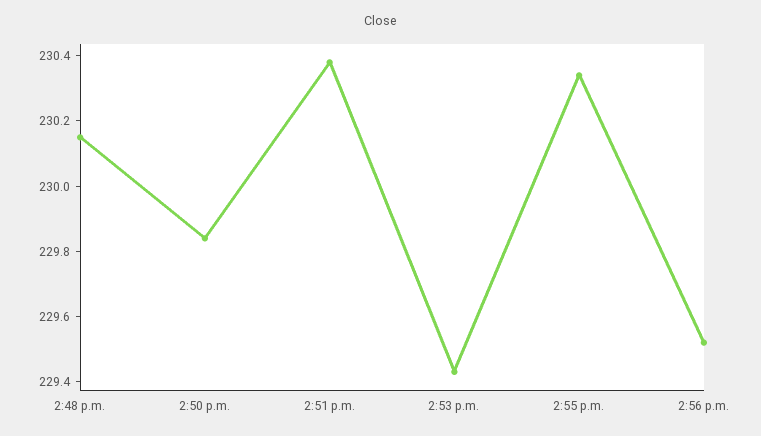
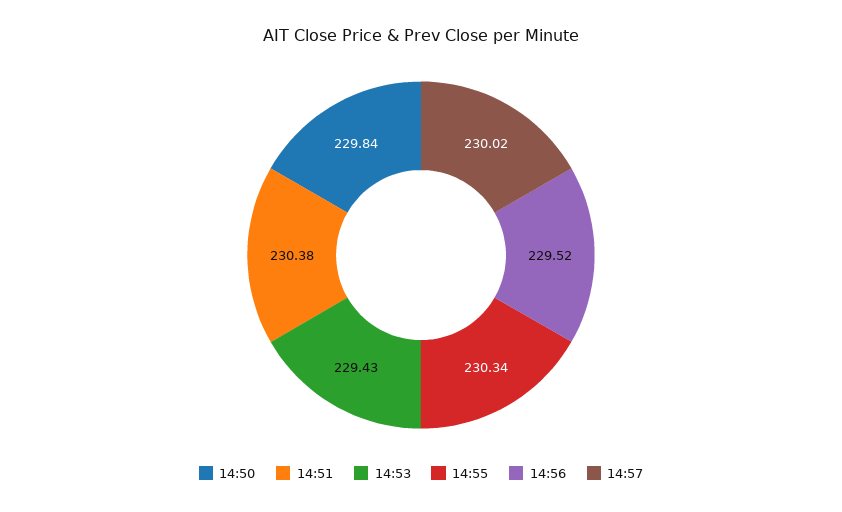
2:48 p.m.: 230.15 -> none
14:57: none -> 230.02

